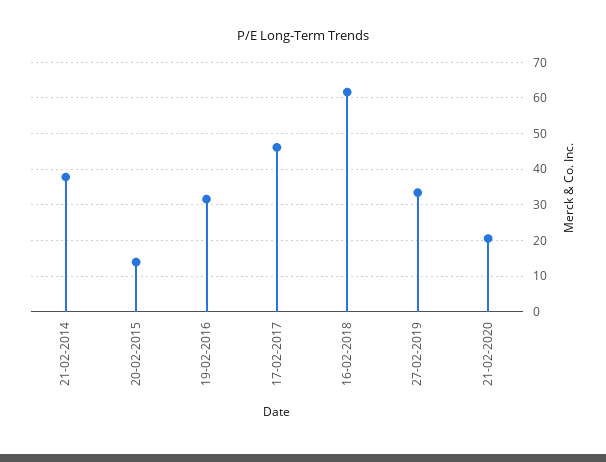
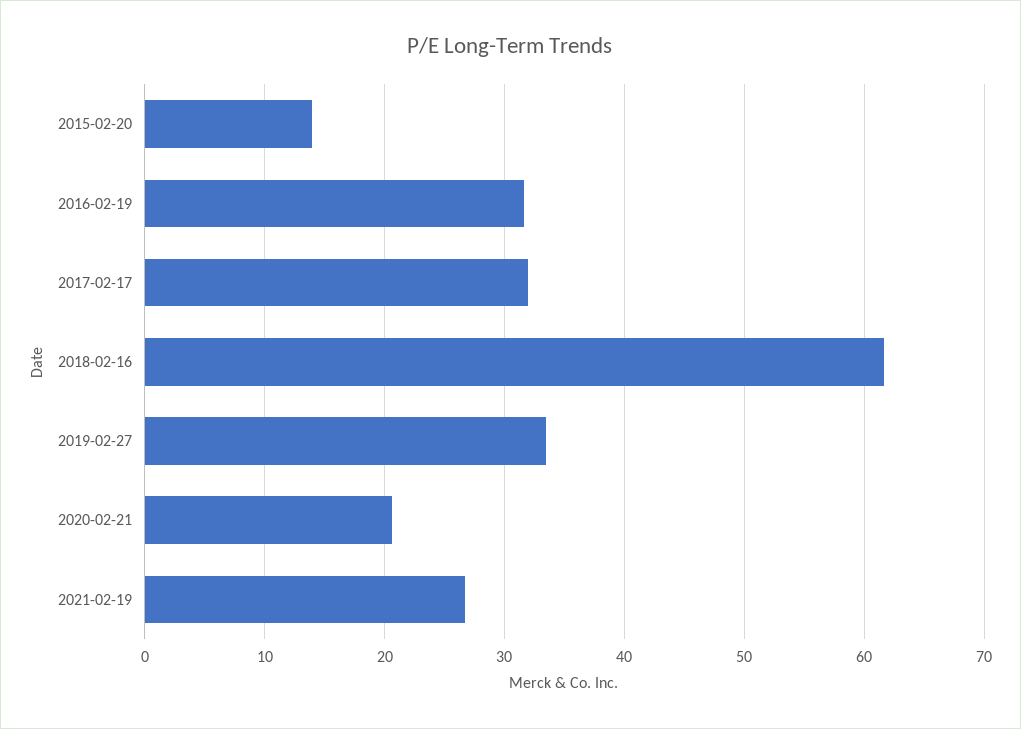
21-02-2014: 38 -> none
17-02-2017: 46 -> 32
2021-02-19: none -> 27

